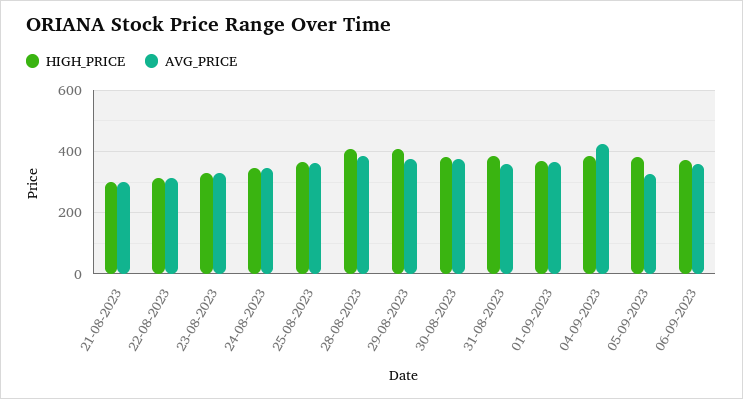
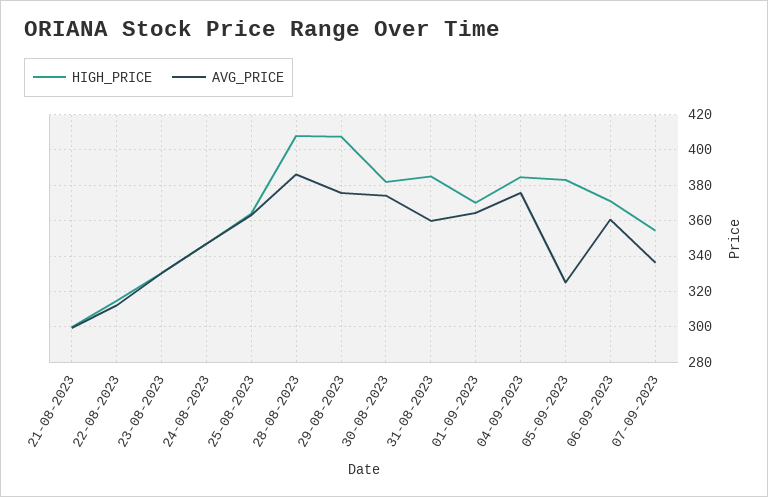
AVG_PRICE, 04-09-2023: 420 -> 375
HIGH_PRICE, 07-09-2023: none -> 355
AVG_PRICE, 07-09-2023: none -> 335

